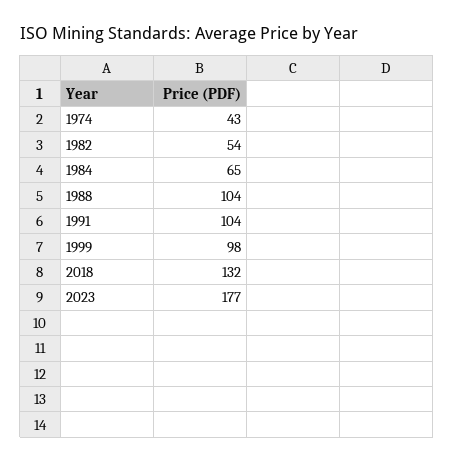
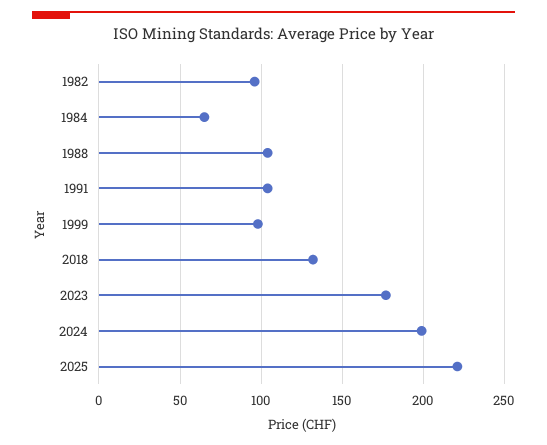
1974: 43 -> none
1982: 54 -> 95
2024: none -> 200
2025: none -> 220

